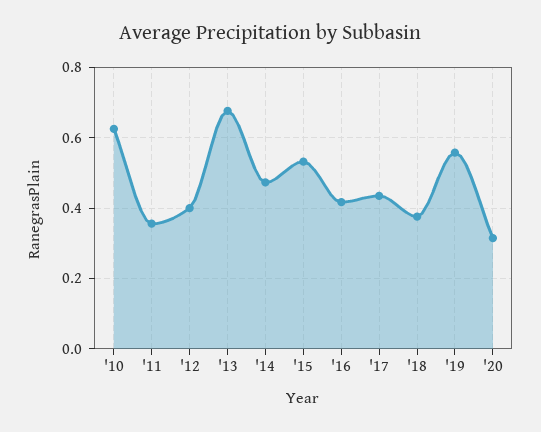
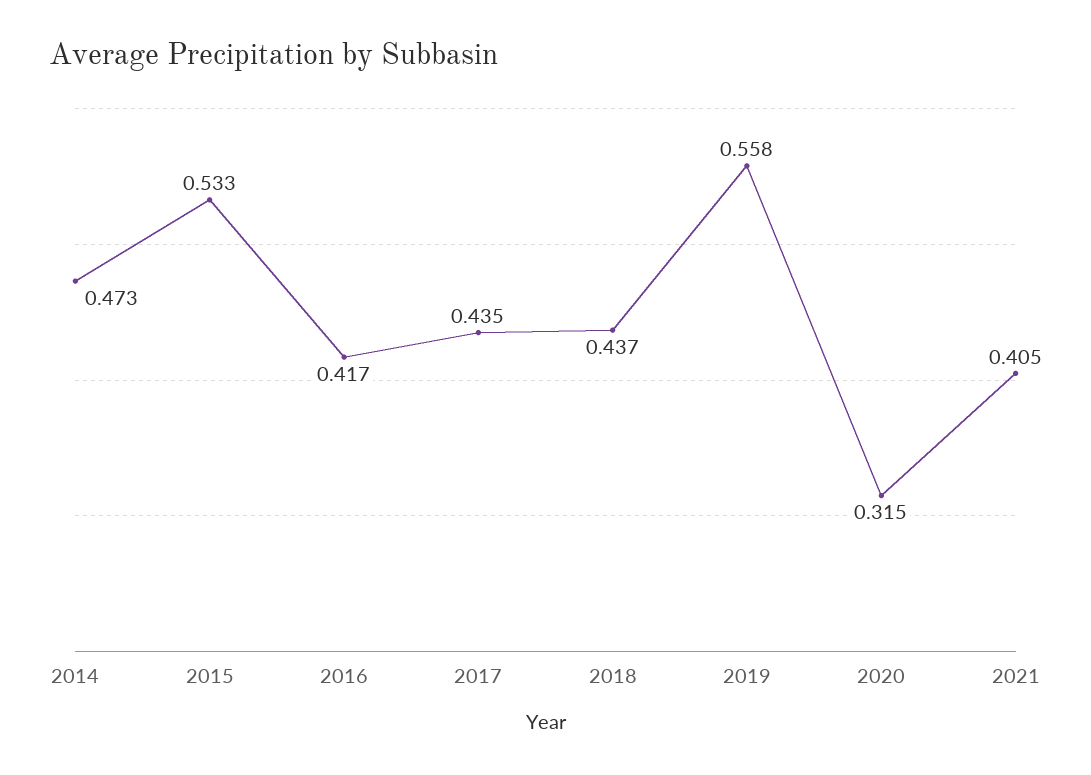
'10: 0.62 -> none
'11: 0.36 -> none
'12: 0.4 -> none
'13: 0.68 -> none
'18: 0.38 -> 0.437
2021: none -> 0.405

